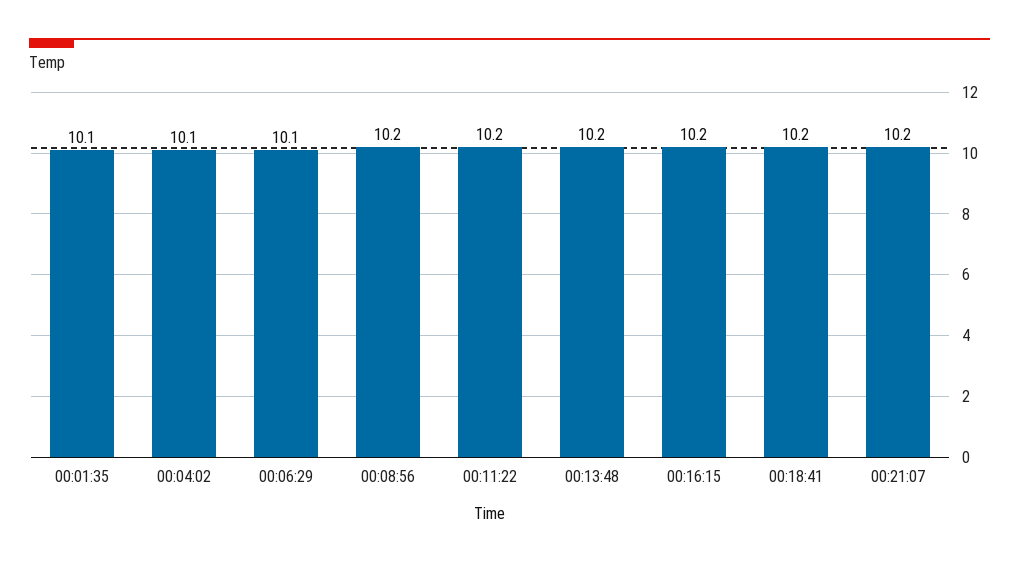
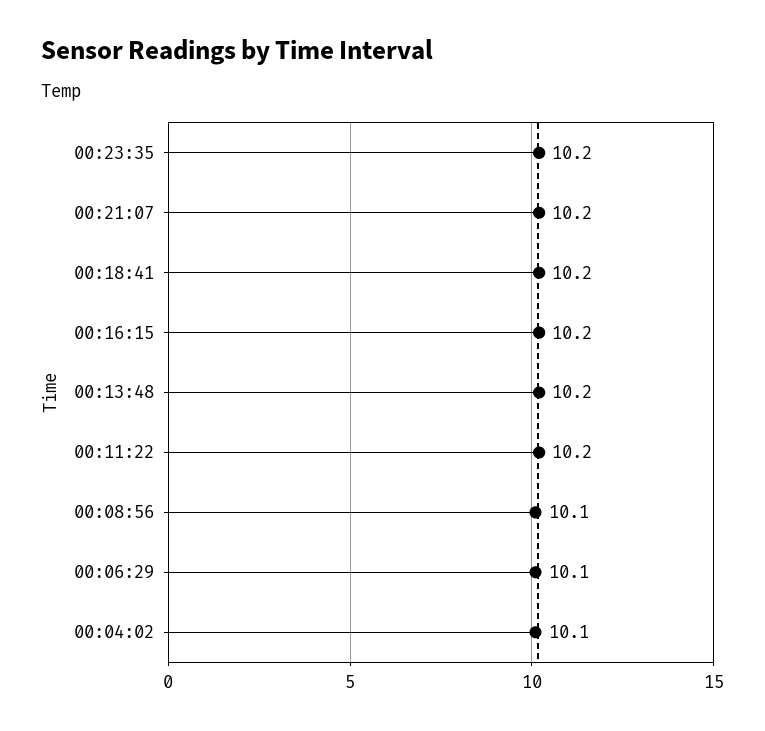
00:01:35: 10.1 -> none
00:08:56: 10.2 -> 10.1
00:23:35: none -> 10.2

